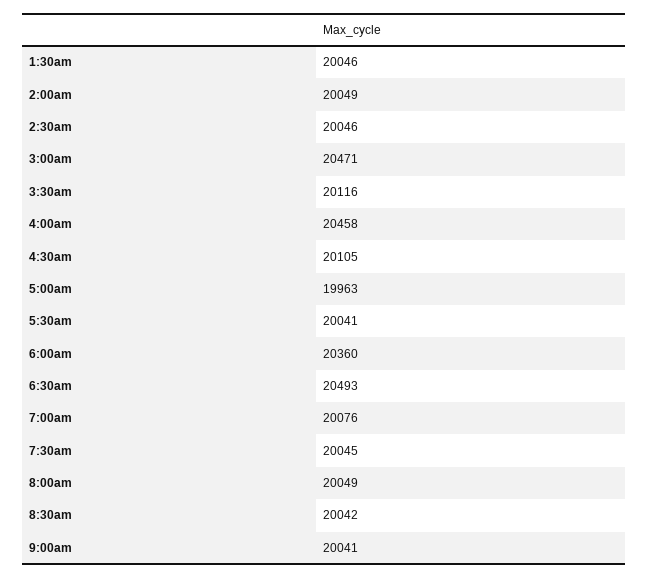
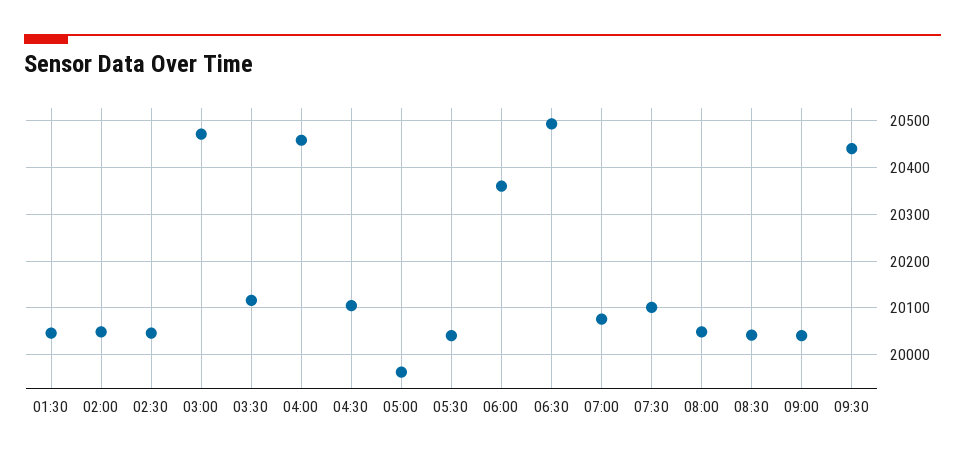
7:30am: 20045 -> 20100
09:30: none -> 20440

